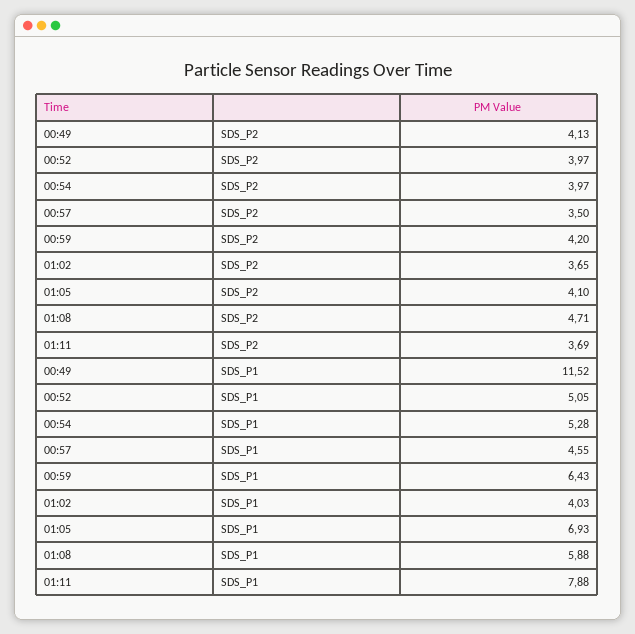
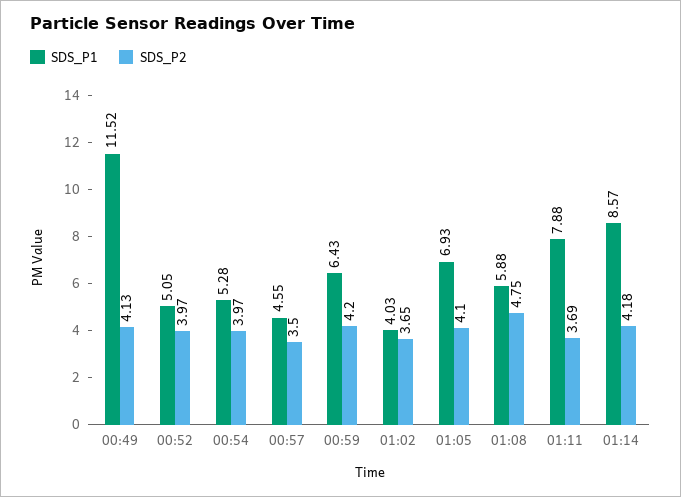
SDS_P2, 01:08: 4.71 -> 4.75
SDS_P1, 01:14: none -> 8.57
SDS_P2, 01:14: none -> 4.18

